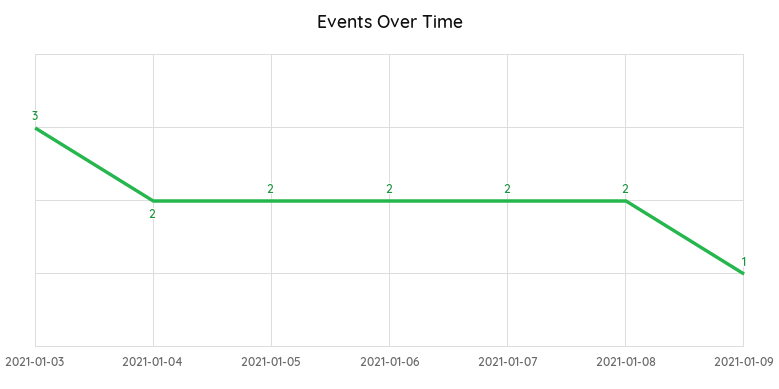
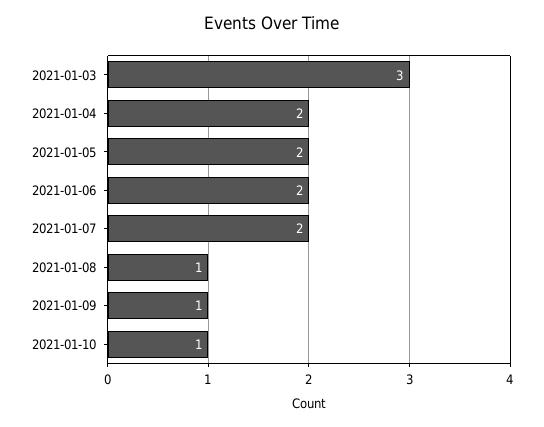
2021-01-08: 2 -> 1
2021-01-10: none -> 1

